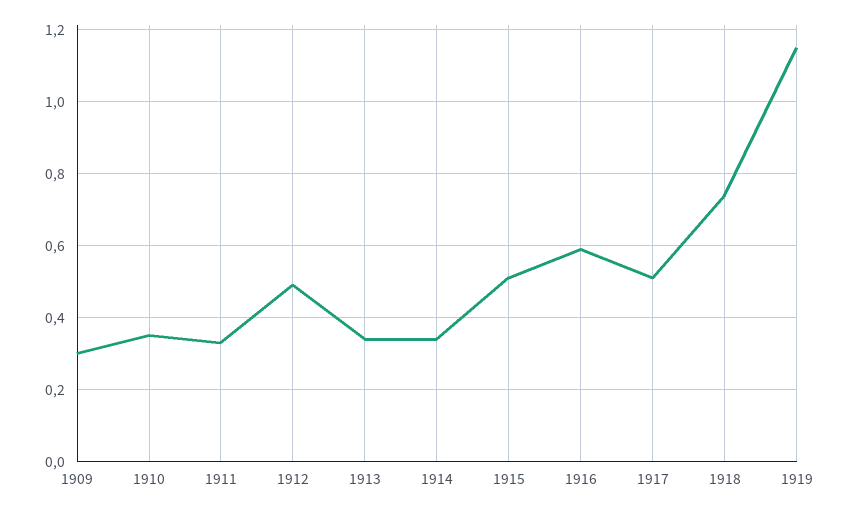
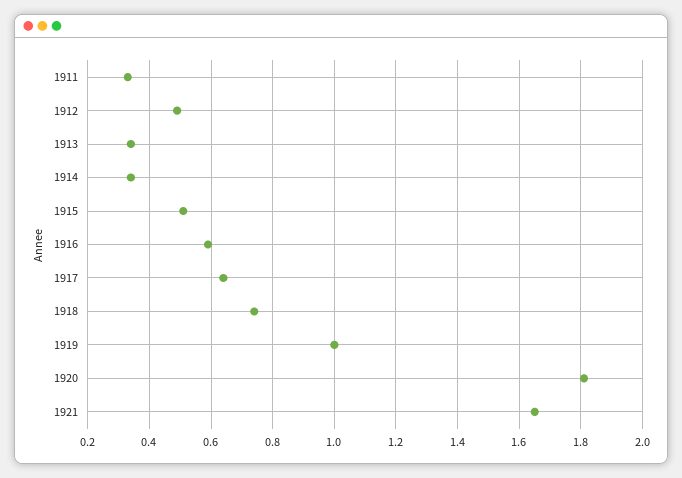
1909: 0.3 -> none
1910: 0.35 -> none
1917: 0.5 -> 0.65
1919: 1.15 -> 1
1920: none -> 1.8
1921: none -> 1.65

